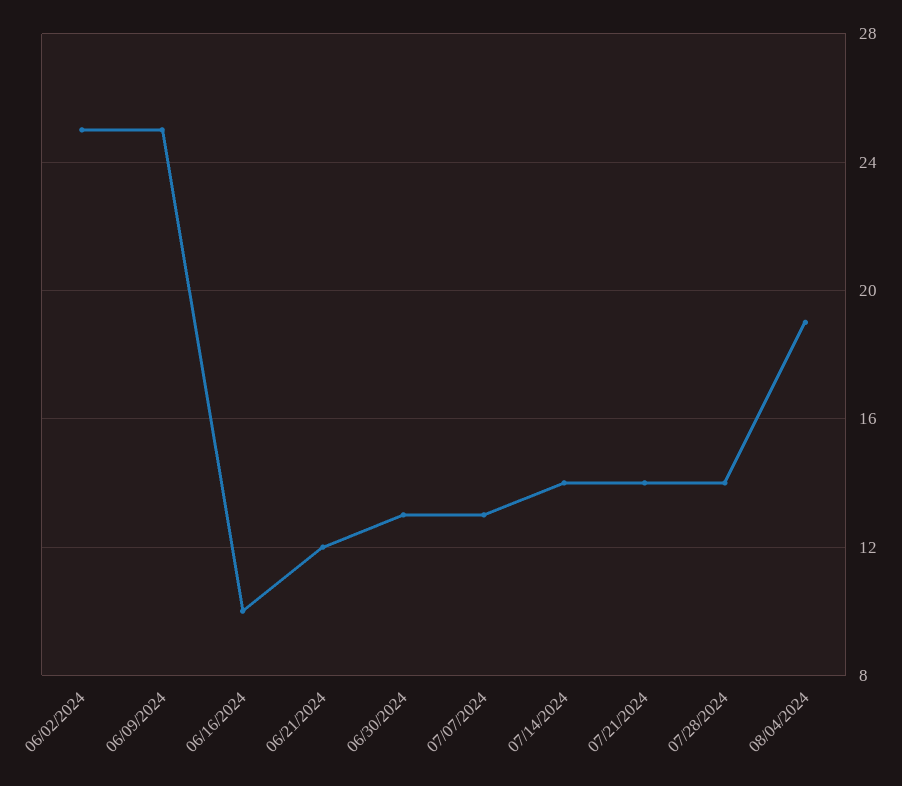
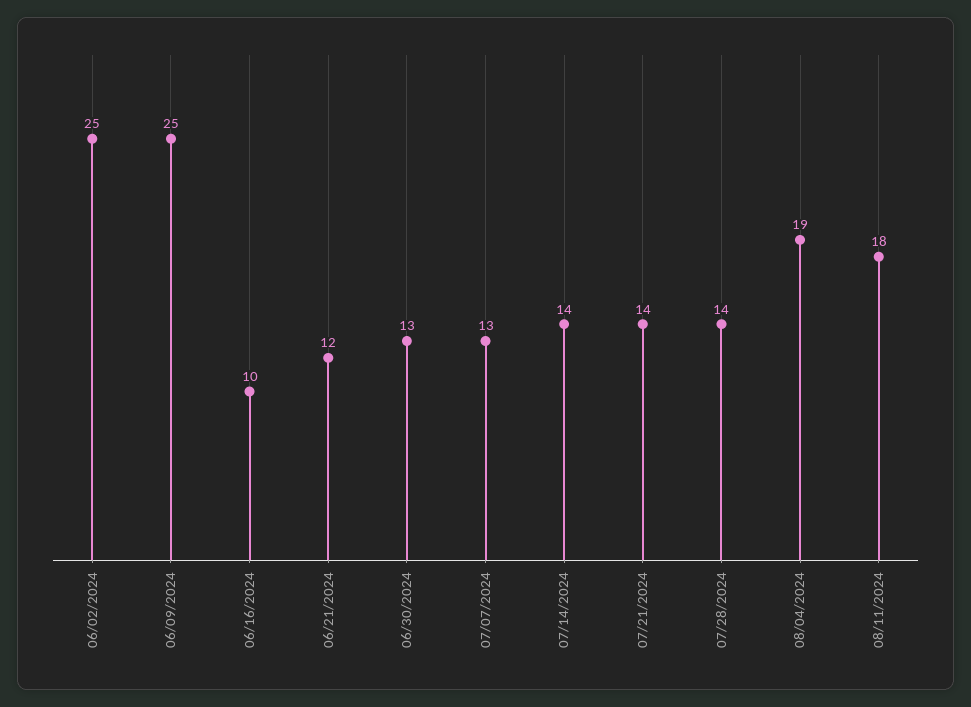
08/11/2024: none -> 18

